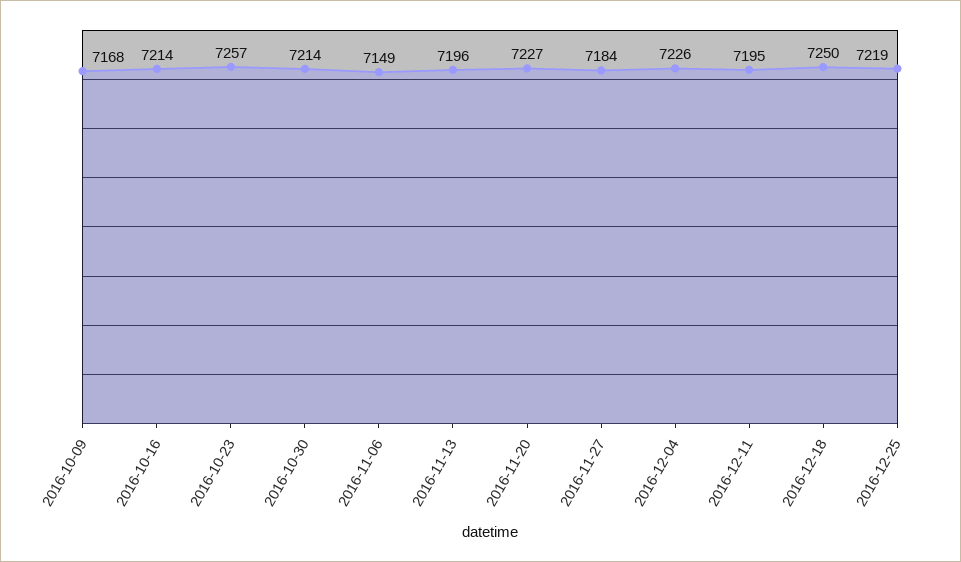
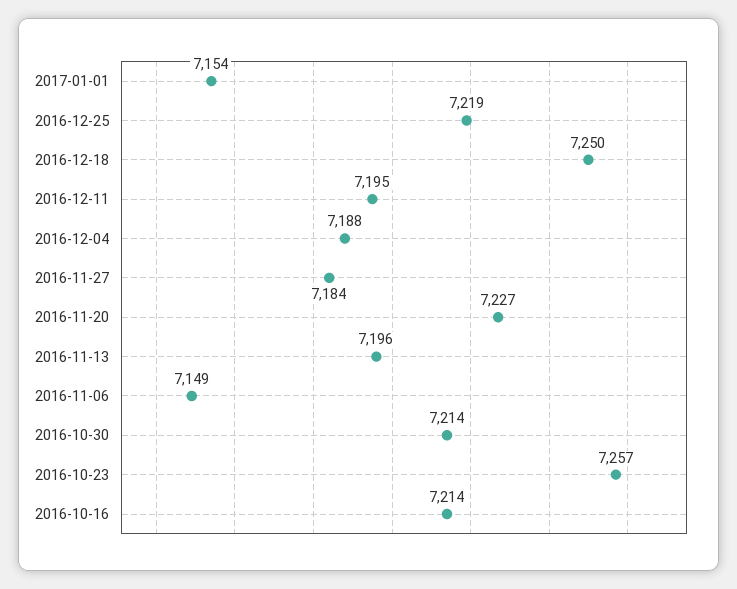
2016-10-09: 7168 -> none
2016-12-04: 7226 -> 7188
2017-01-01: none -> 7154

